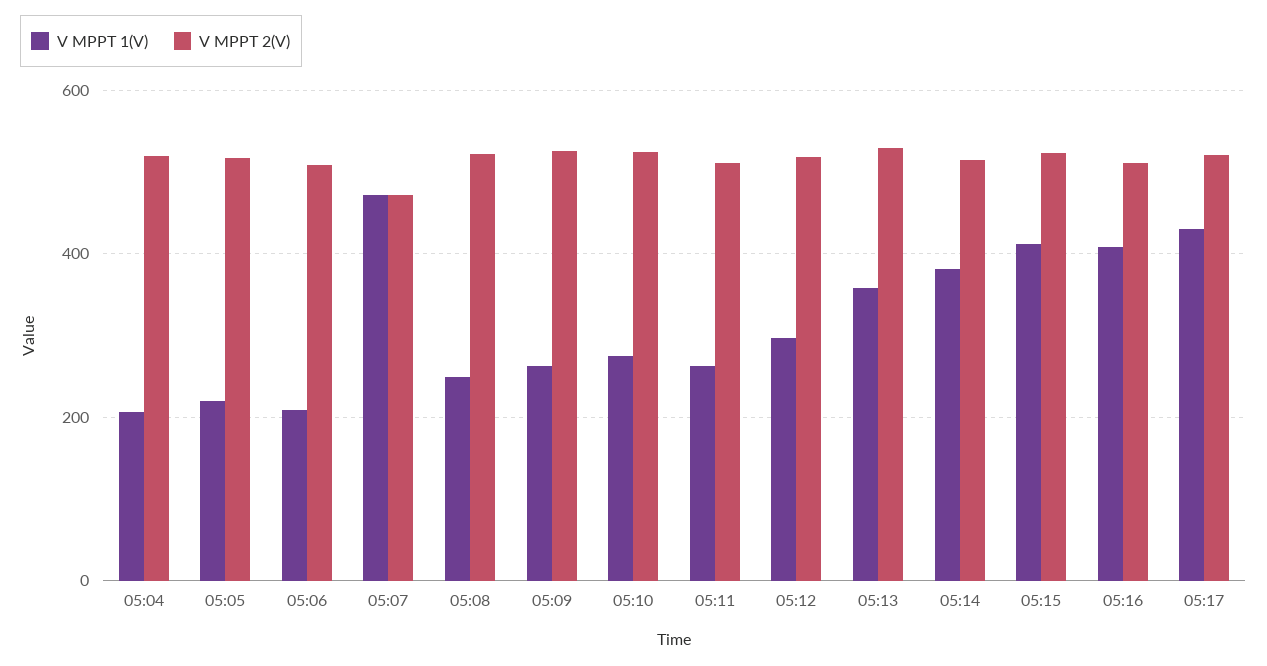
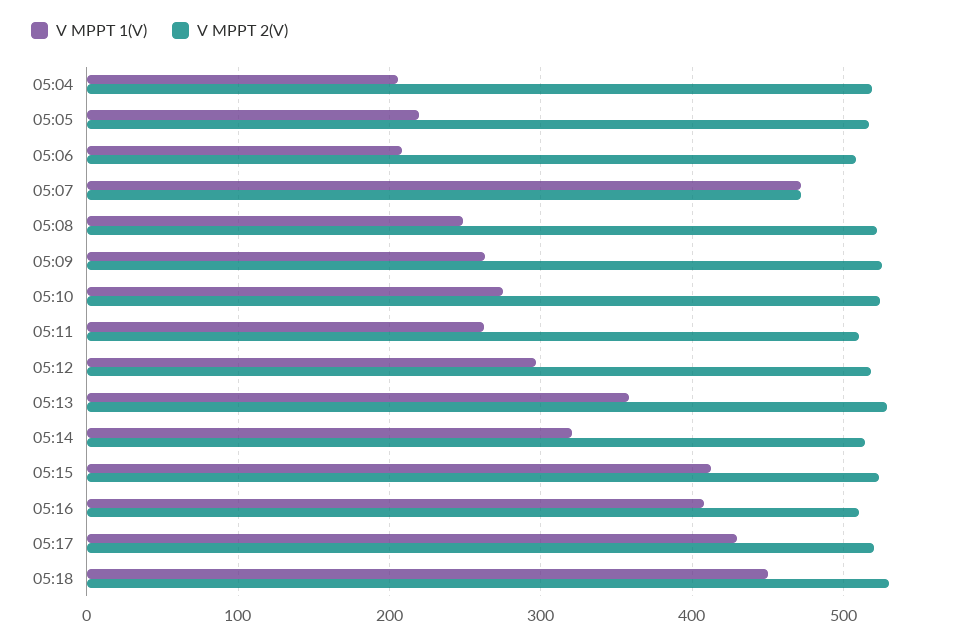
V MPPT 1(V), 05:14: 380 -> 320
V MPPT 1(V), 05:18: none -> 450
V MPPT 2(V), 05:18: none -> 530

